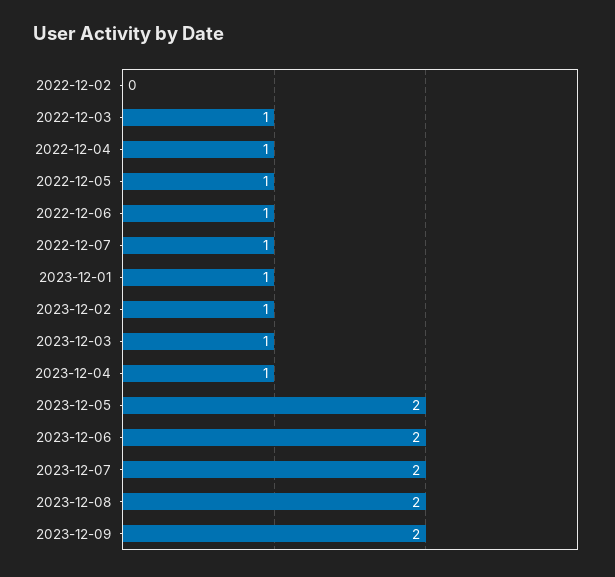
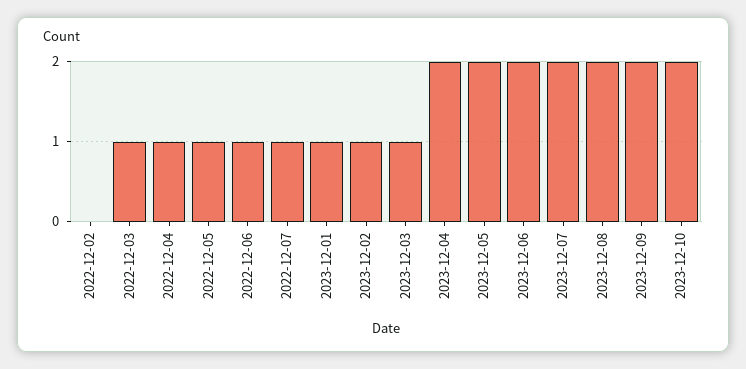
2023-12-04: 1 -> 2
2023-12-10: none -> 2

